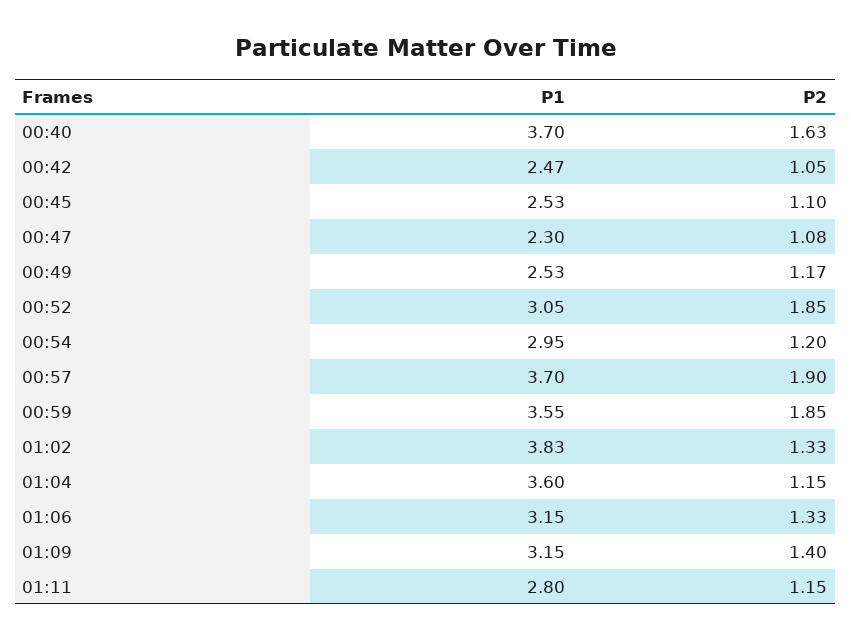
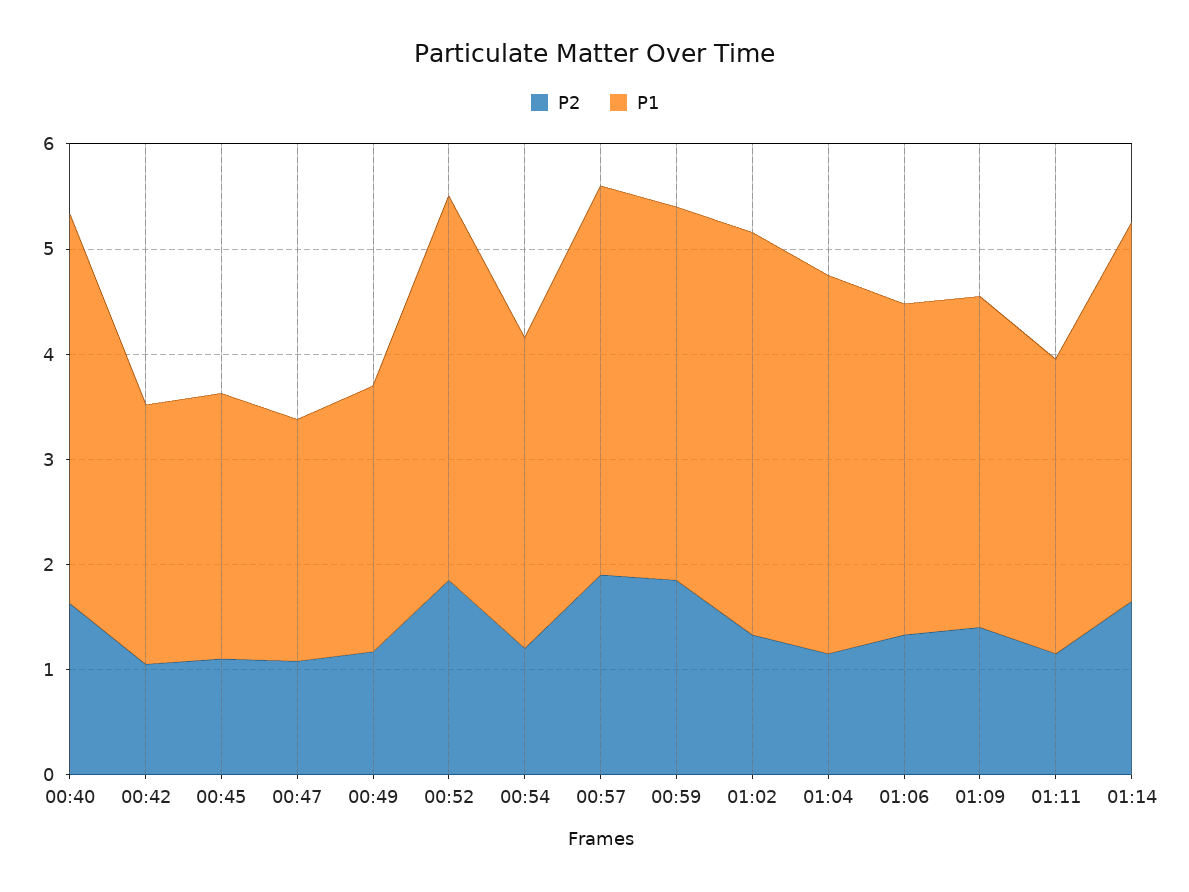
P1, 00:52: 3.05 -> 3.6
P2, 01:14: none -> 1.6
P1, 01:14: none -> 3.6

